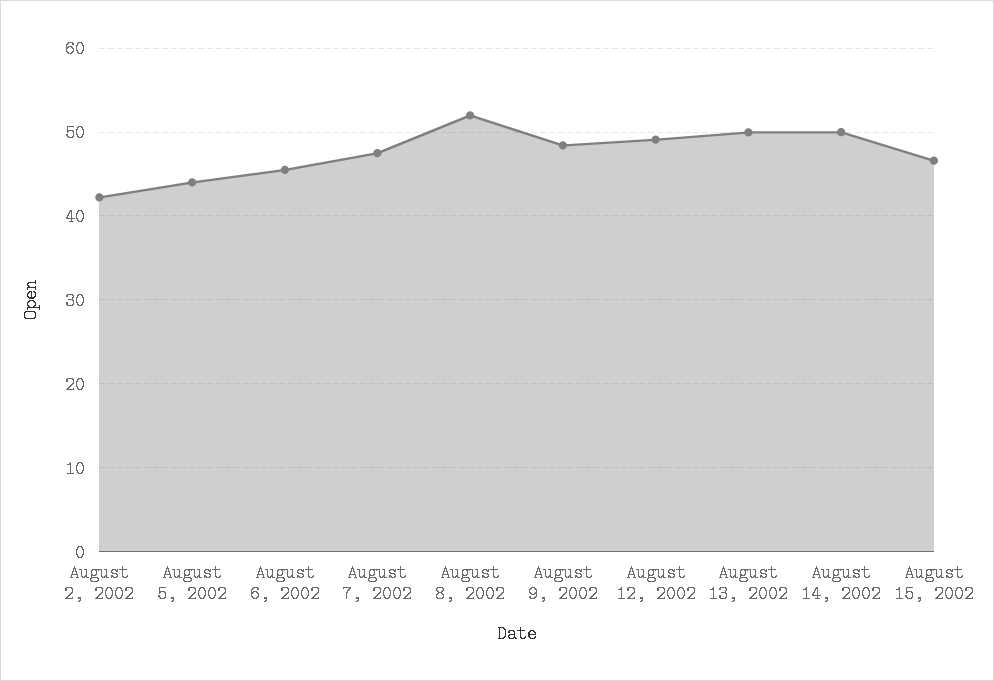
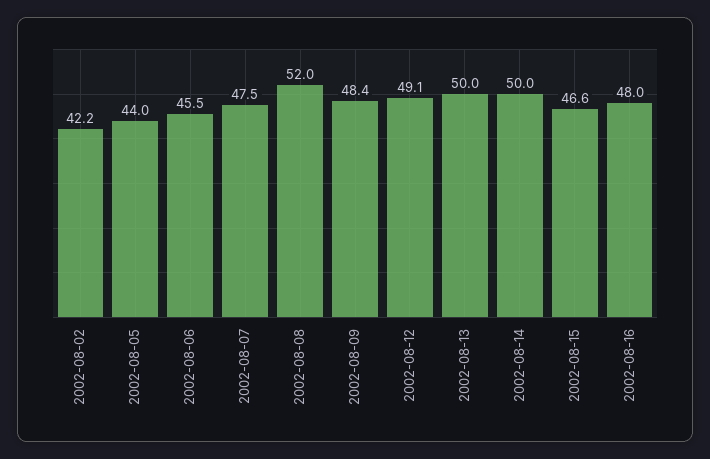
2002-08-16: none -> 48

